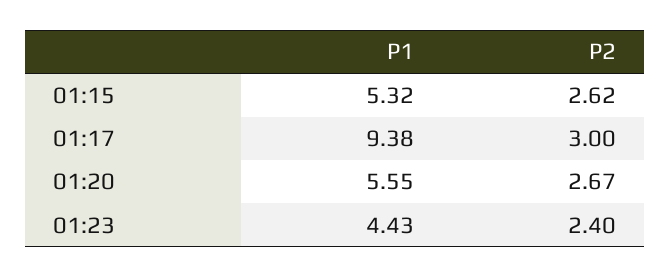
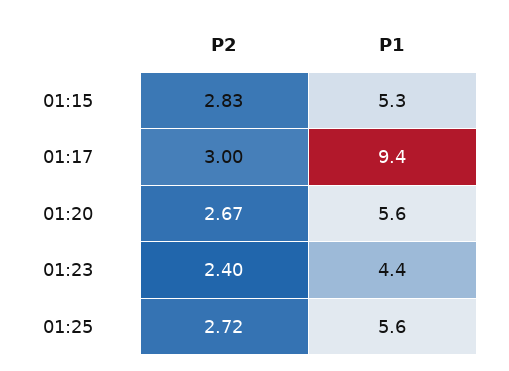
P2, 01:15: 2.62 -> 2.83
P2, 01:25: none -> 2.72
P1, 01:25: none -> 5.6

